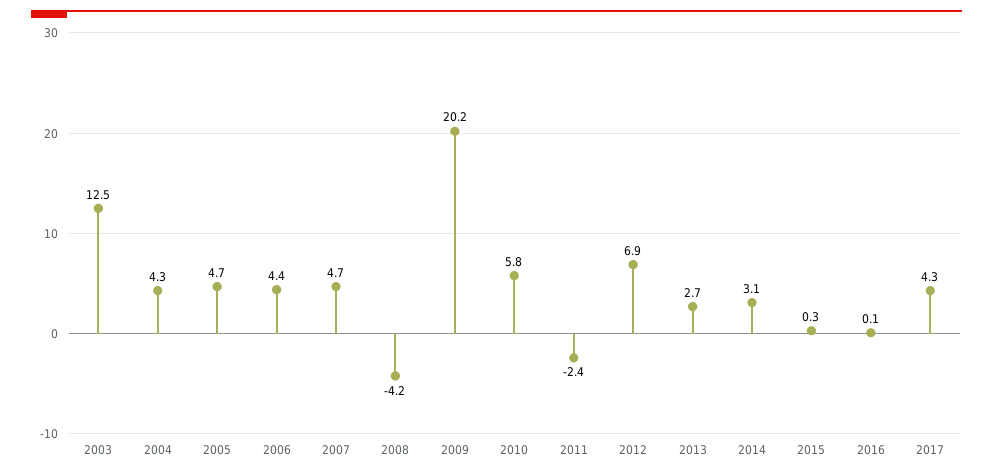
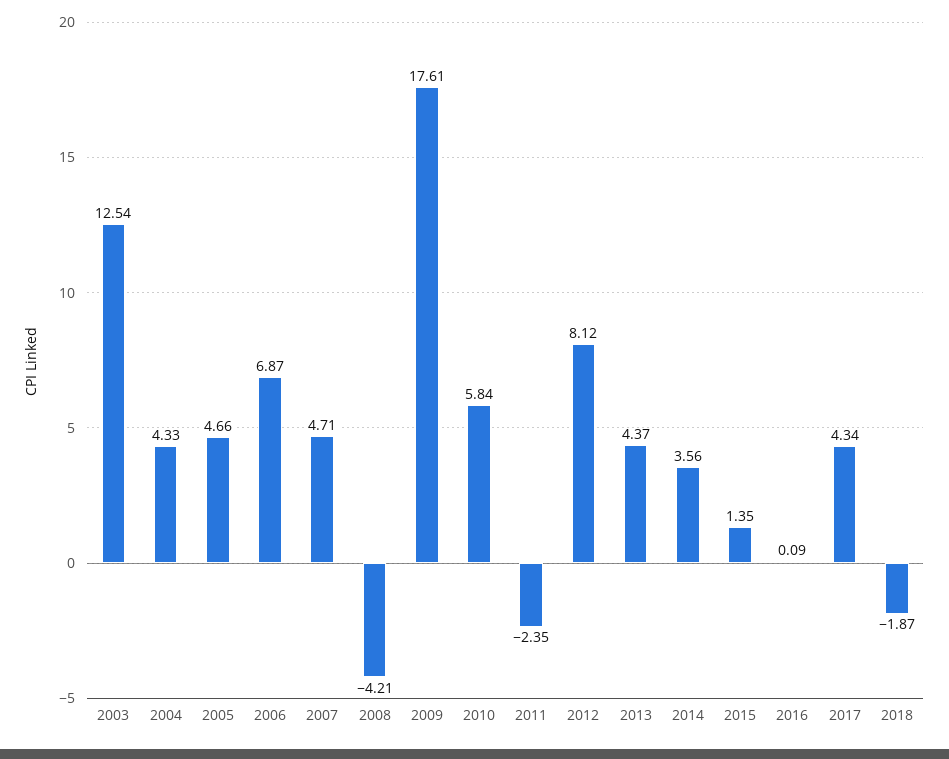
2006: 4.4 -> 6.87
2009: 20.2 -> 17.61
2012: 6.9 -> 8.12
2013: 2.7 -> 4.37
2014: 3.1 -> 3.56
2015: 0.3 -> 1.35
2018: none -> -1.87

